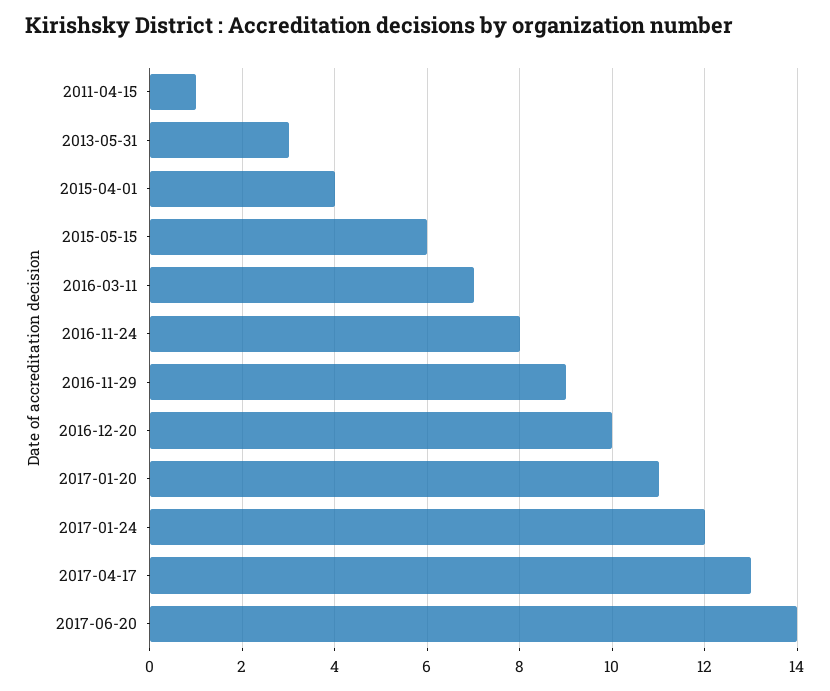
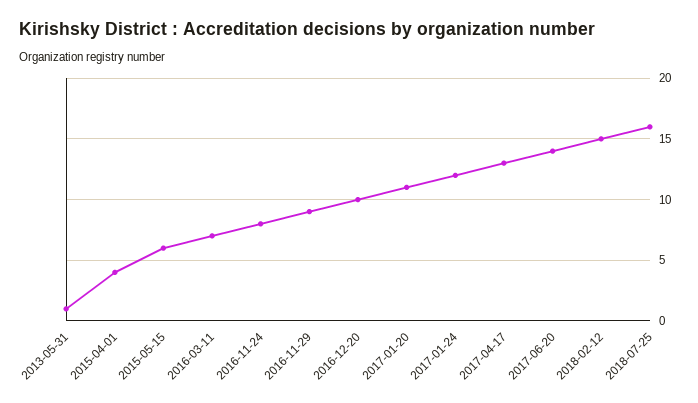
2011-04-15: 1 -> none
2013-05-31: 3 -> 1
2018-02-12: none -> 15
2018-07-25: none -> 16

